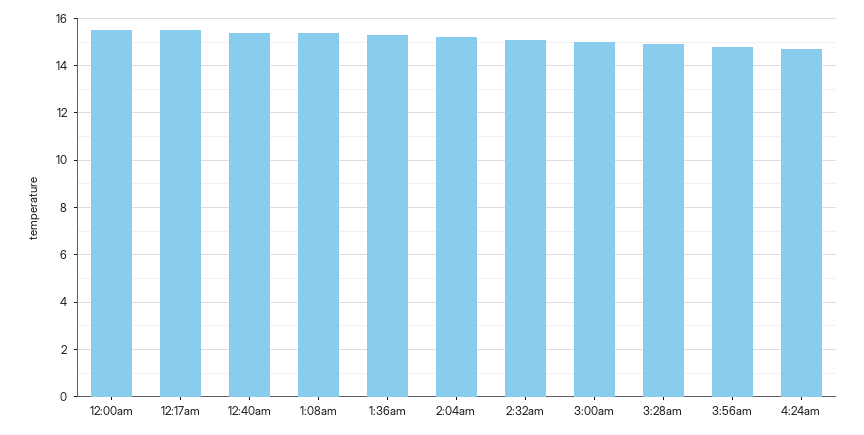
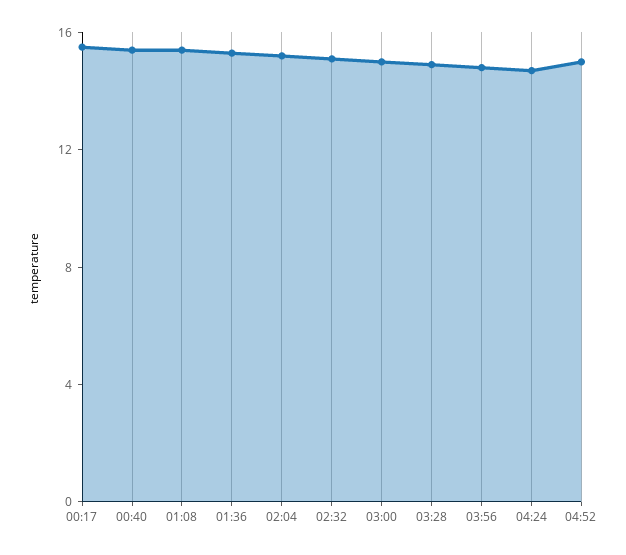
12:00am: 15.5 -> none
04:52: none -> 15

